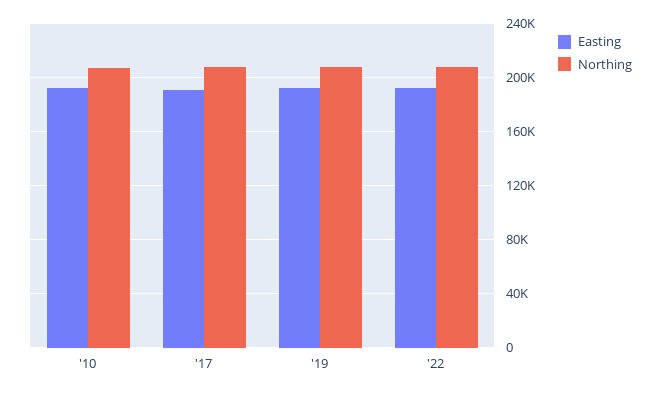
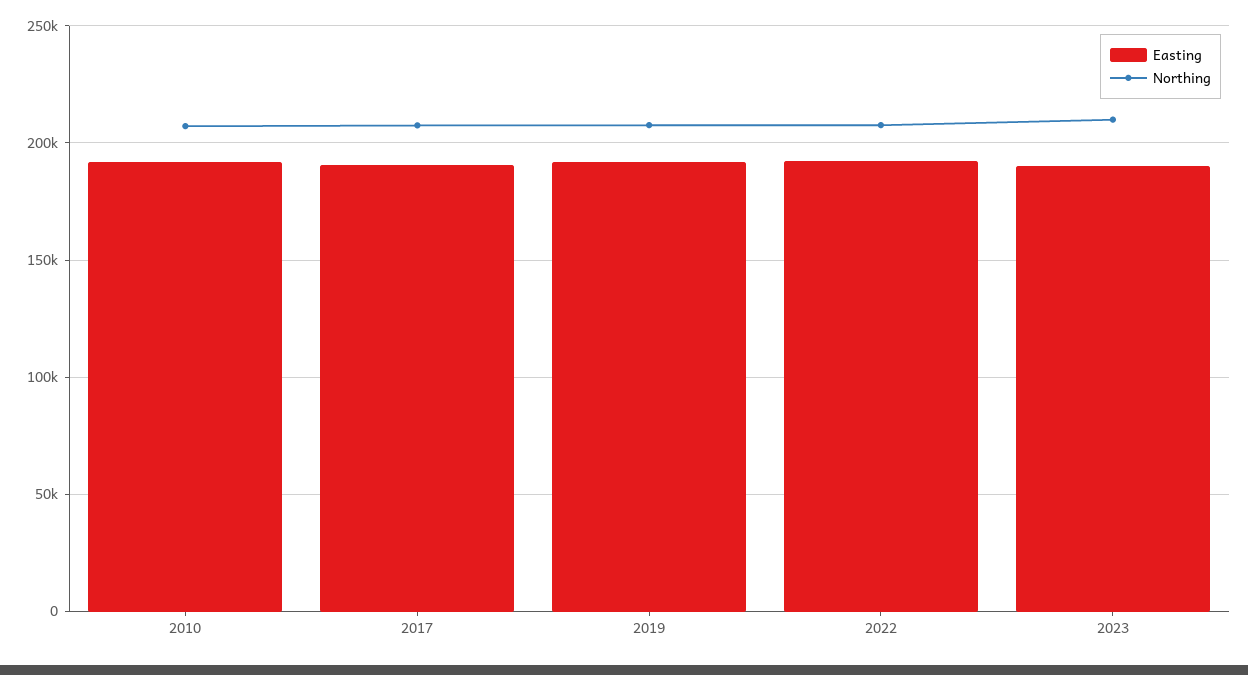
Easting, 2023: none -> 190000
Northing, 2023: none -> 210000

